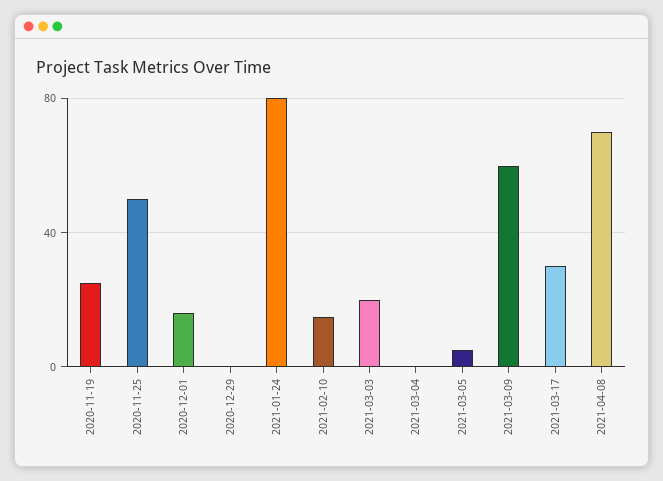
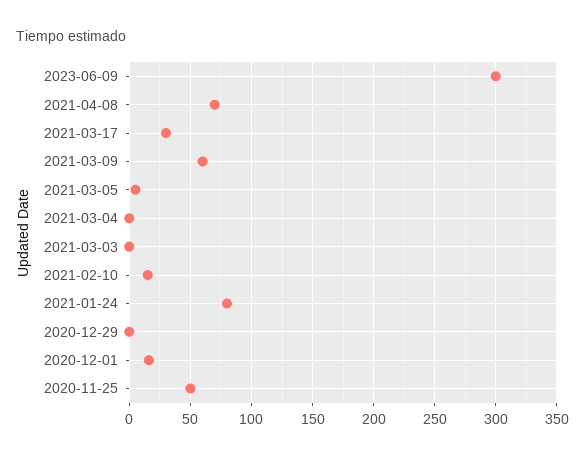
2020-11-19: 25 -> none
2021-03-03: 20 -> 0
2023-06-09: none -> 300

